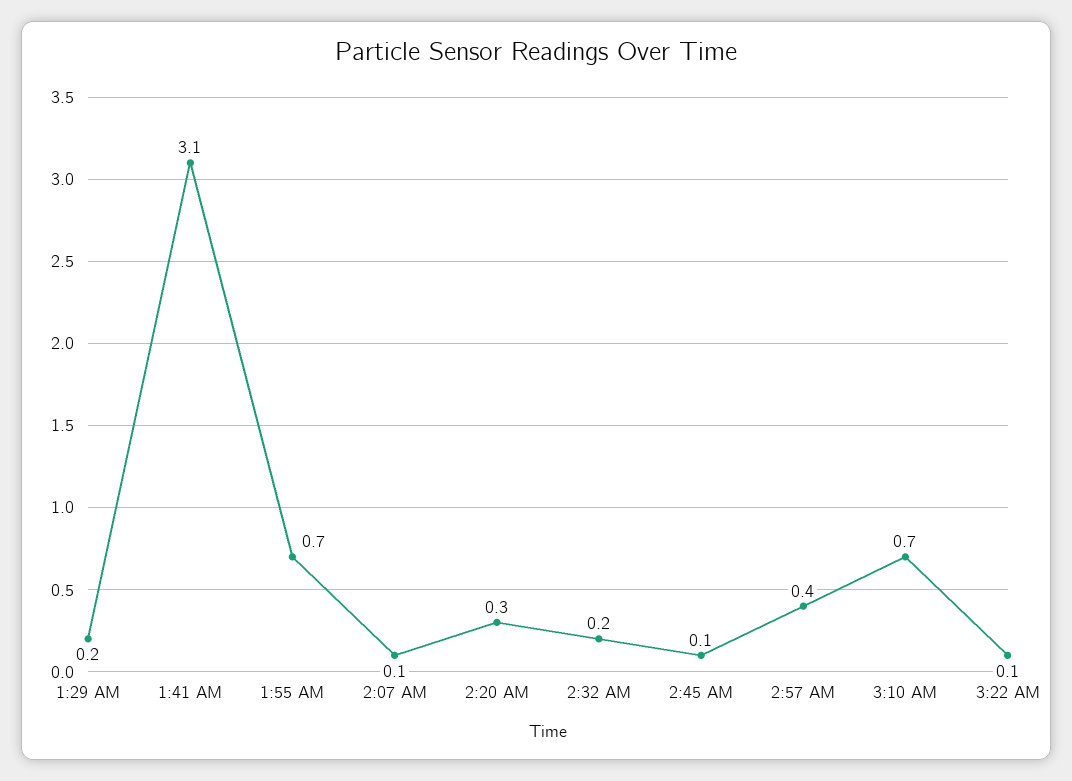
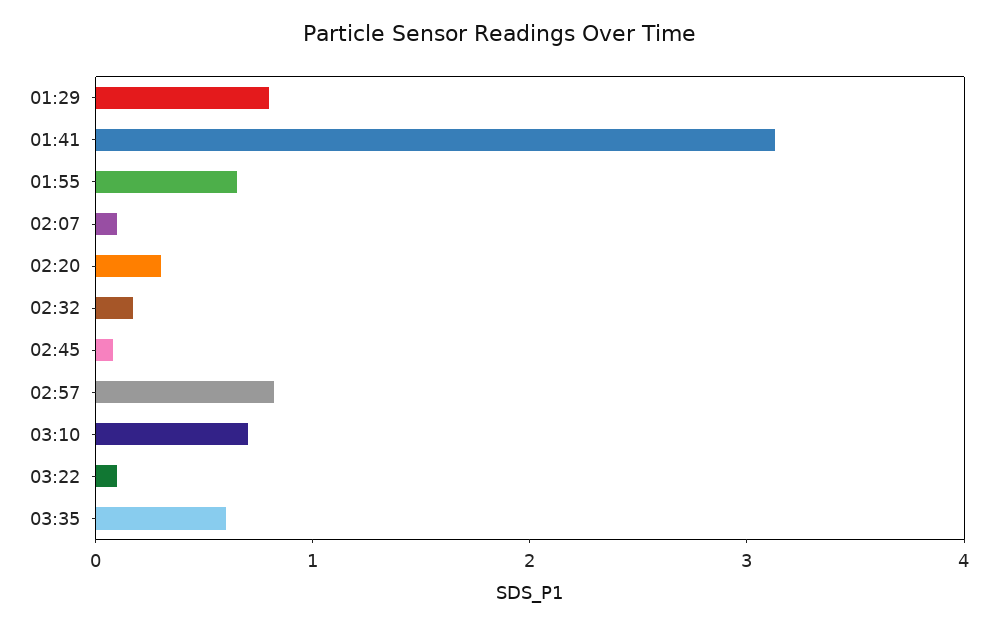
1:29 AM: 0.2 -> 0.8
2:57 AM: 0.4 -> 0.8
03:35: none -> 0.6

